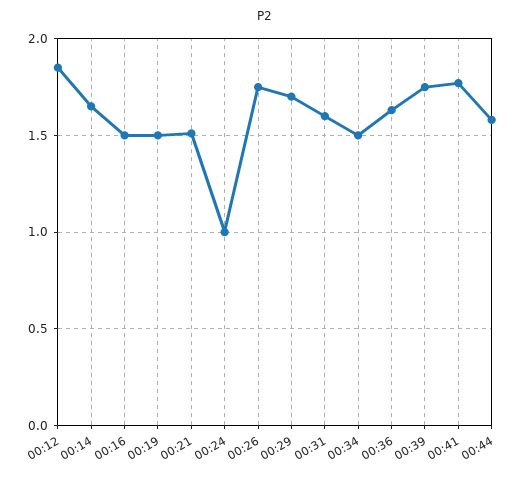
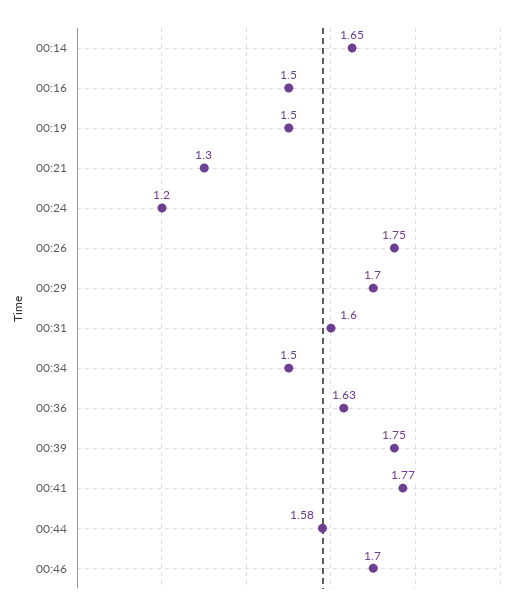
00:12: 1.85 -> none
00:21: 1.5 -> 1.3
00:24: 1 -> 1.2
00:46: none -> 1.7

